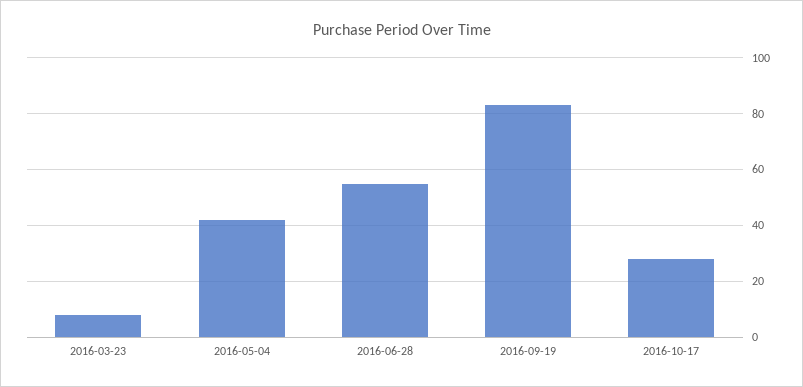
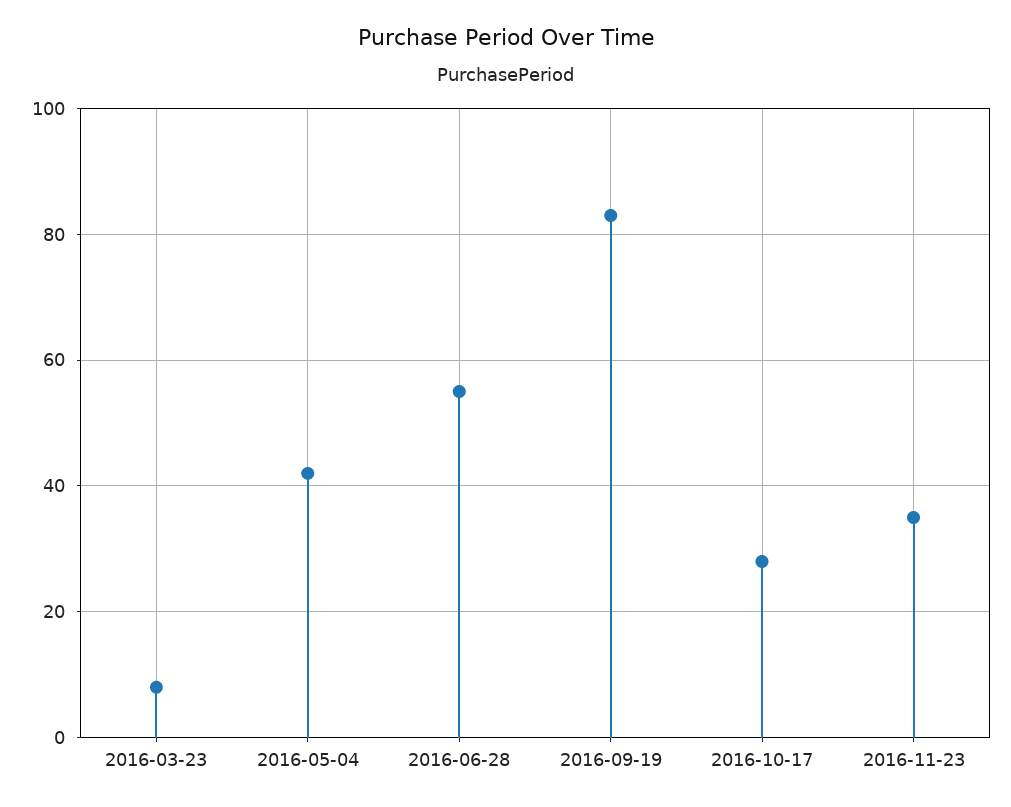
2016-11-23: none -> 35

